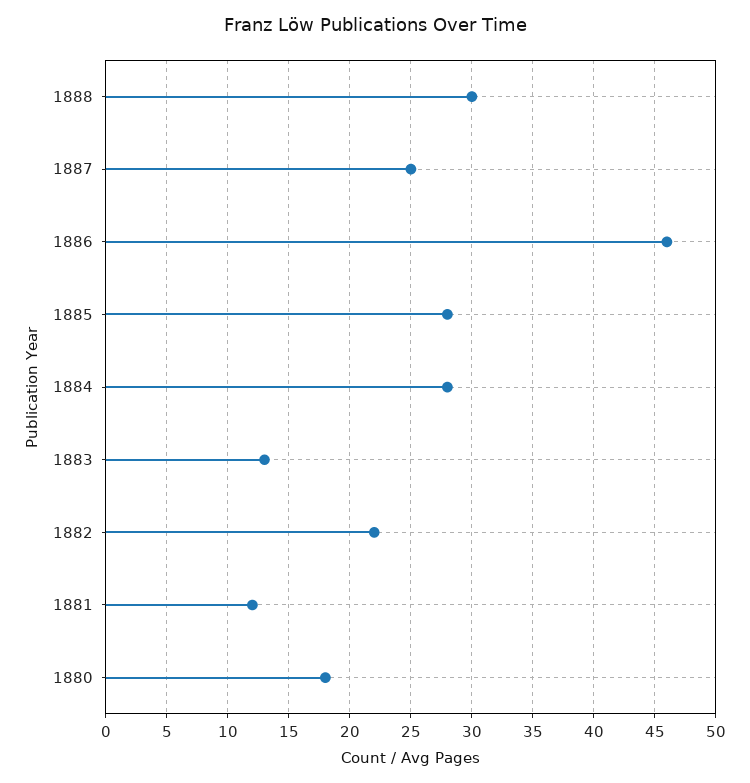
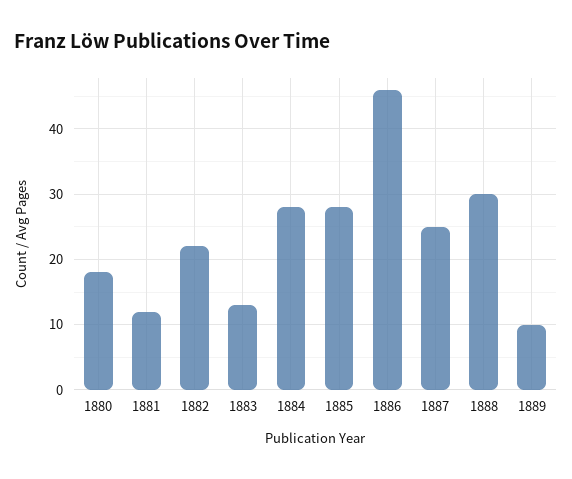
1889: none -> 10

